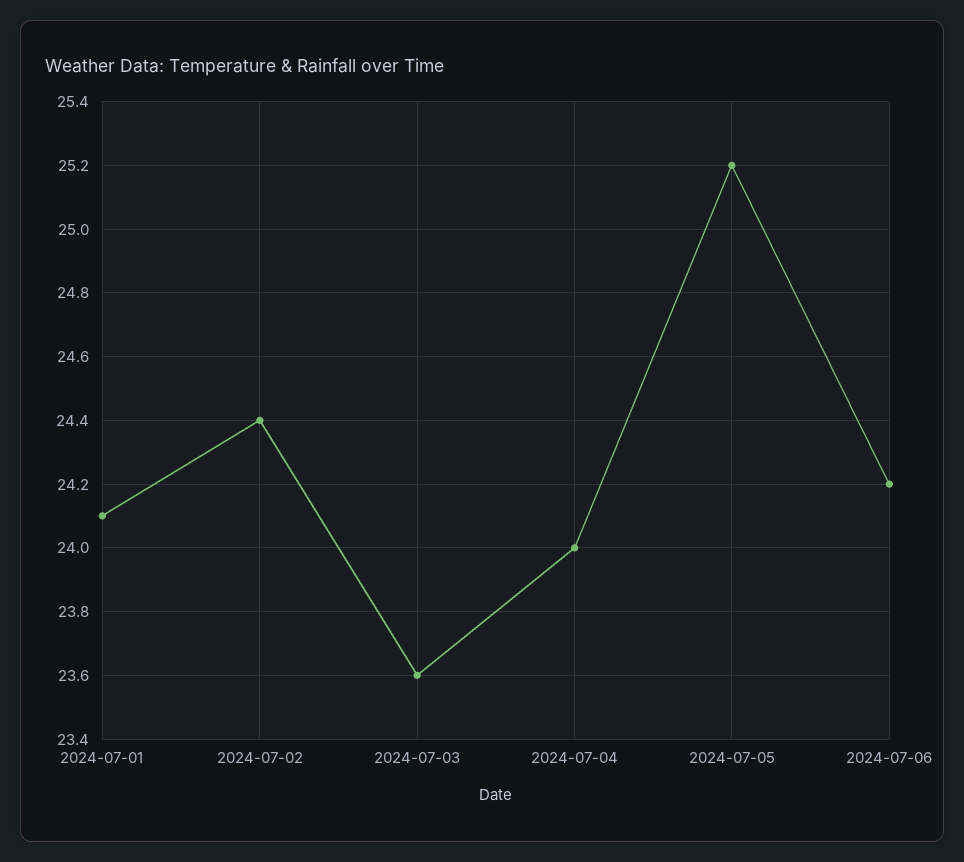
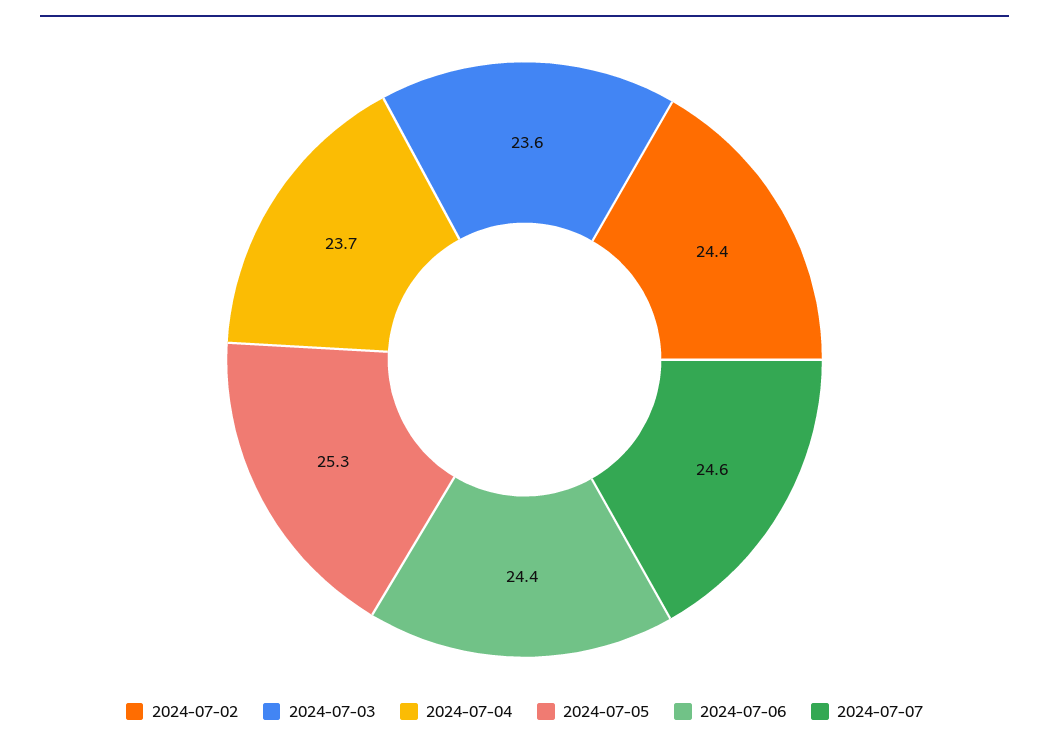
2024-07-01: 24.1 -> none
2024-07-04: 24 -> 23.7
2024-07-05: 25.2 -> 25.3
2024-07-06: 24.2 -> 24.4
2024-07-07: none -> 24.6

